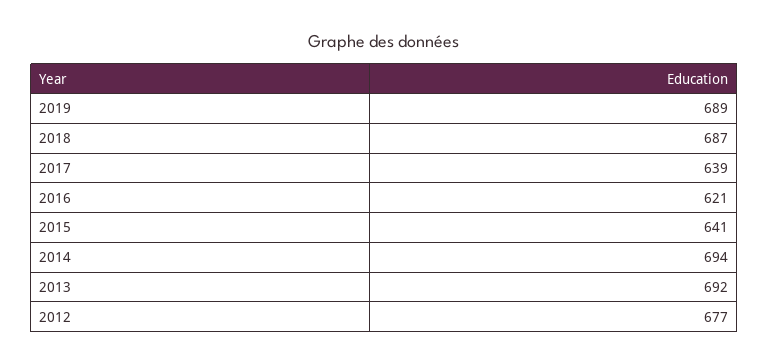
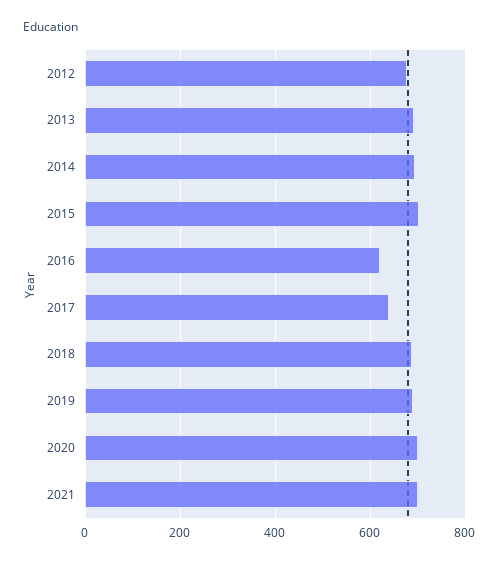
2015: 641 -> 700
2020: none -> 700
2021: none -> 700

